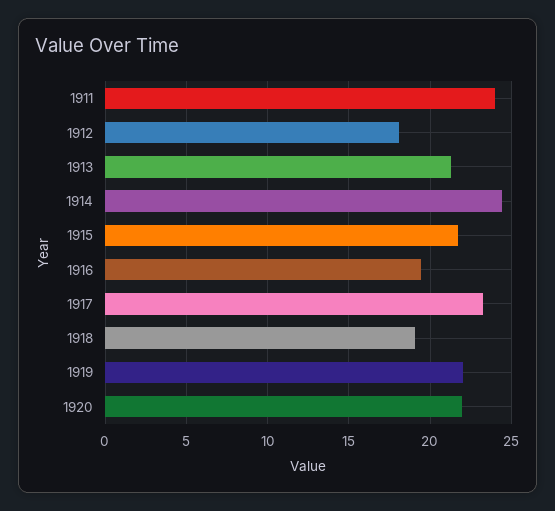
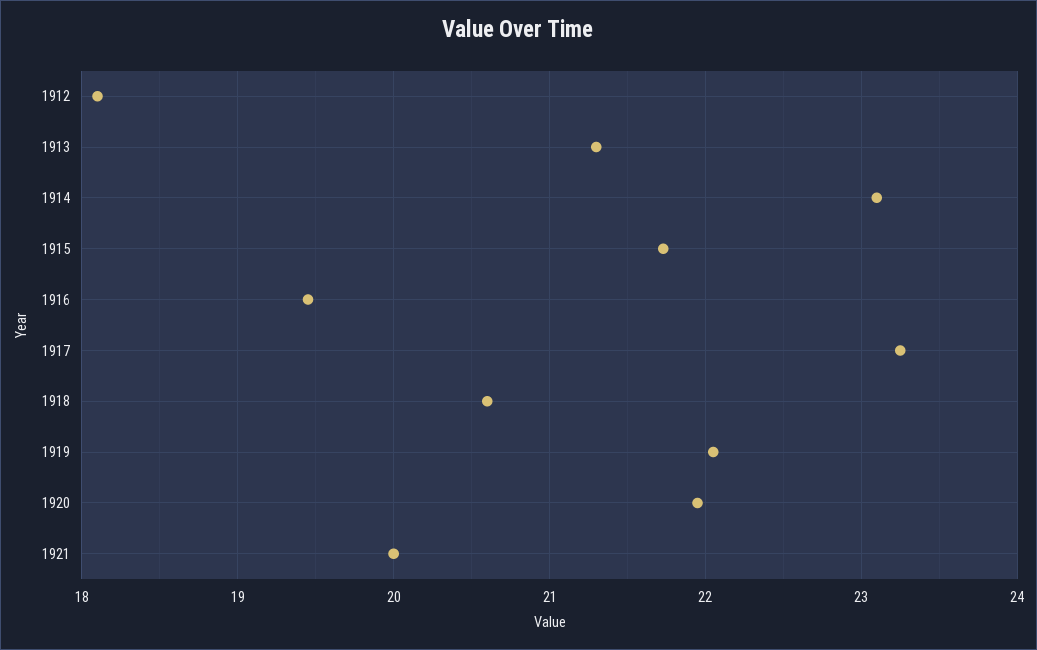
1911: 24 -> none
1914: 24.5 -> 23.1
1918: 19 -> 20.6
1921: none -> 20

